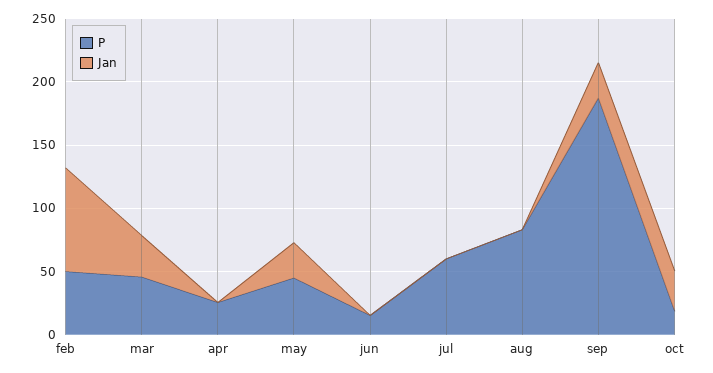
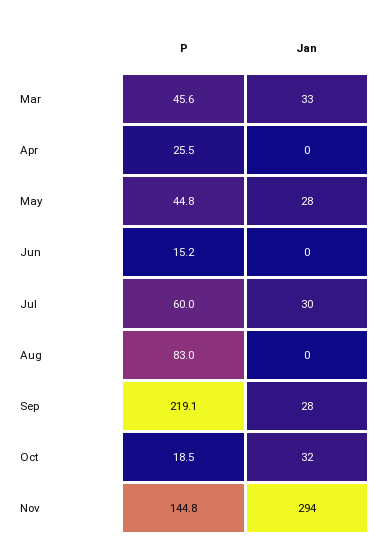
P, feb: 50 -> none
Jan, feb: 80 -> none
Jan, jul: 0 -> 30
P, sep: 190 -> 219.1
P, Nov: none -> 144.8
Jan, Nov: none -> 294

